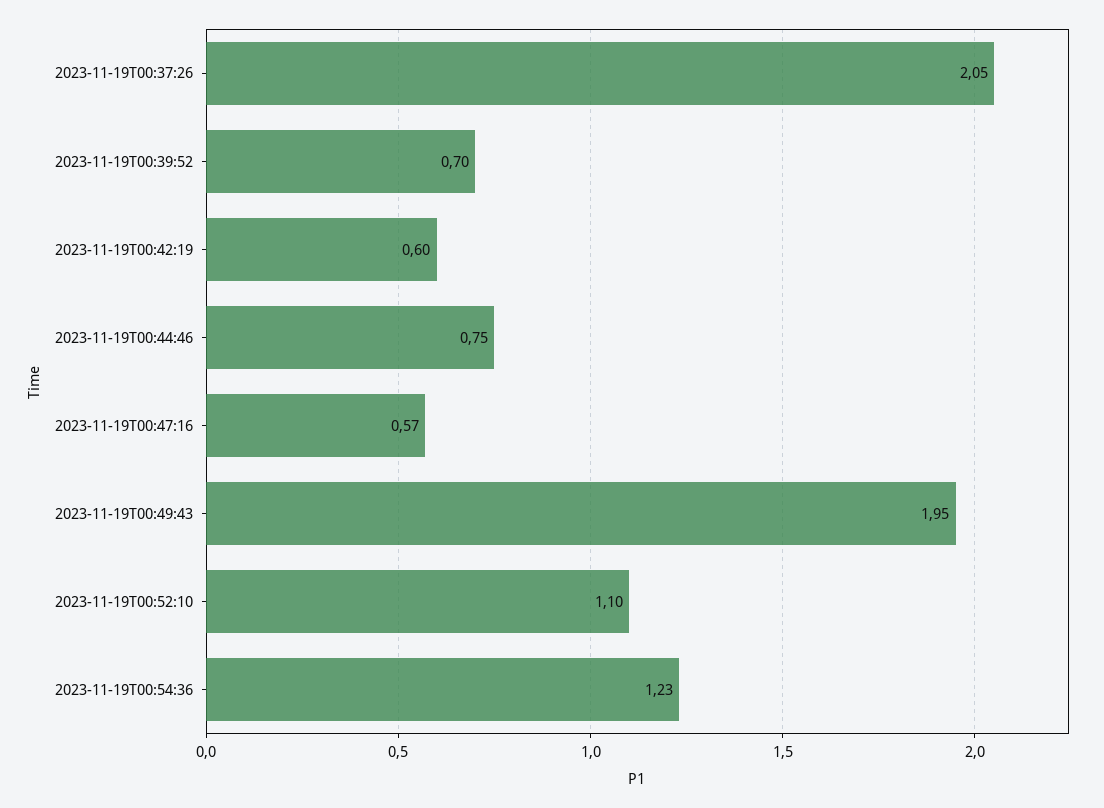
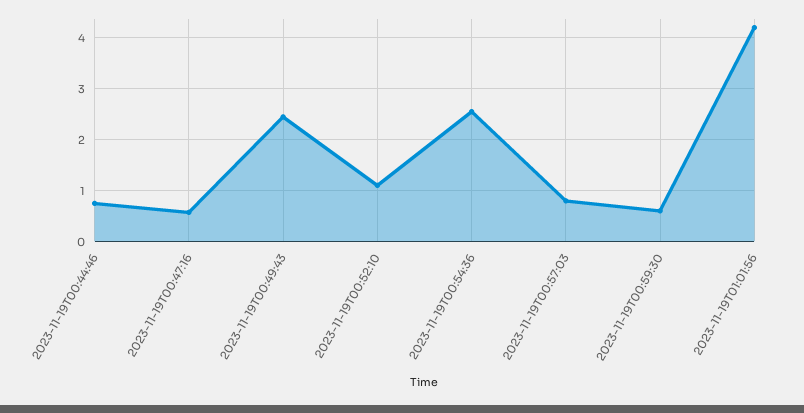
2023-11-19T00:37:26: 2.05 -> none
2023-11-19T00:39:52: 0.7 -> none
2023-11-19T00:42:19: 0.6 -> none
2023-11-19T00:49:43: 1.95 -> 2.4
2023-11-19T00:54:36: 1.23 -> 2.6
2023-11-19T00:57:03: none -> 0.8
2023-11-19T00:59:30: none -> 0.6
2023-11-19T01:01:56: none -> 4.2

